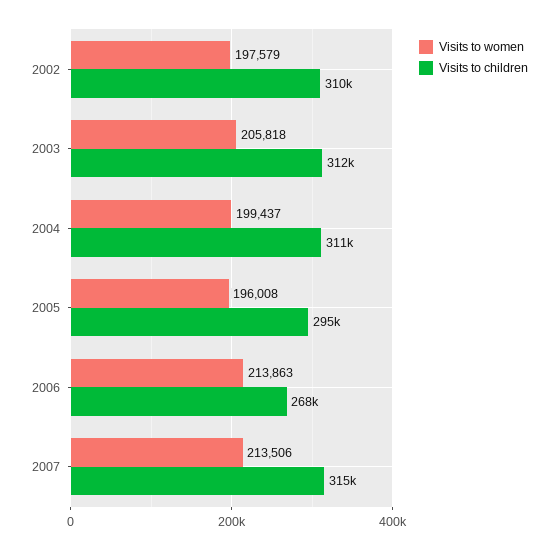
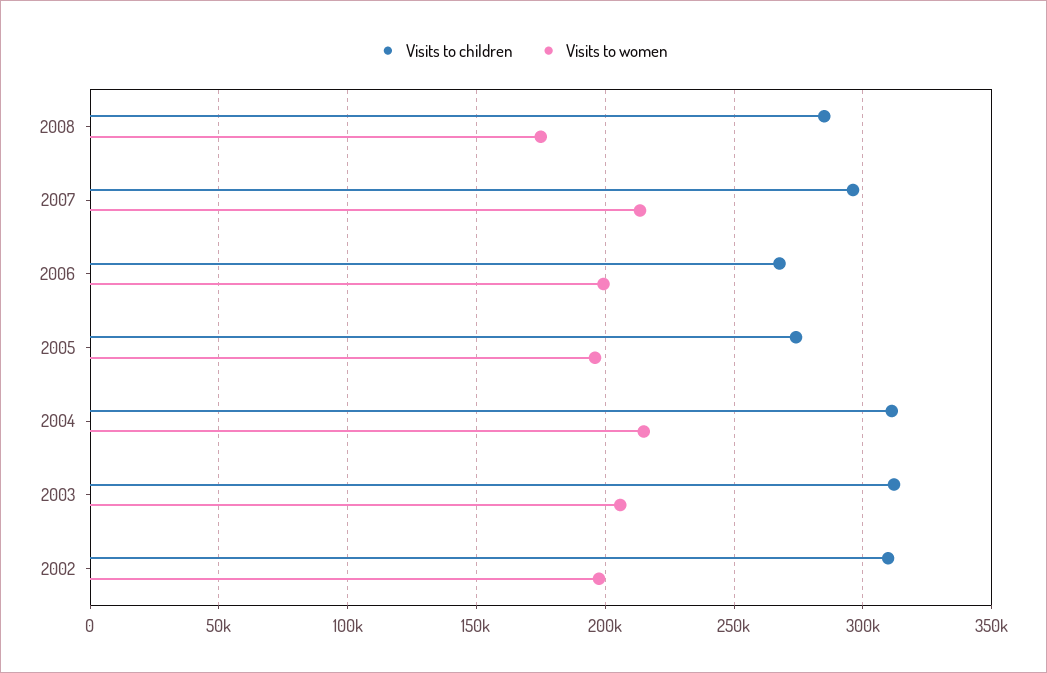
Visits to women, 2004: 199437 -> 215000
Visits to children, 2005: 295000 -> 275000
Visits to women, 2006: 213863 -> 200000
Visits to children, 2007: 315000 -> 295000
Visits to children, 2008: none -> 285000
Visits to women, 2008: none -> 175000

